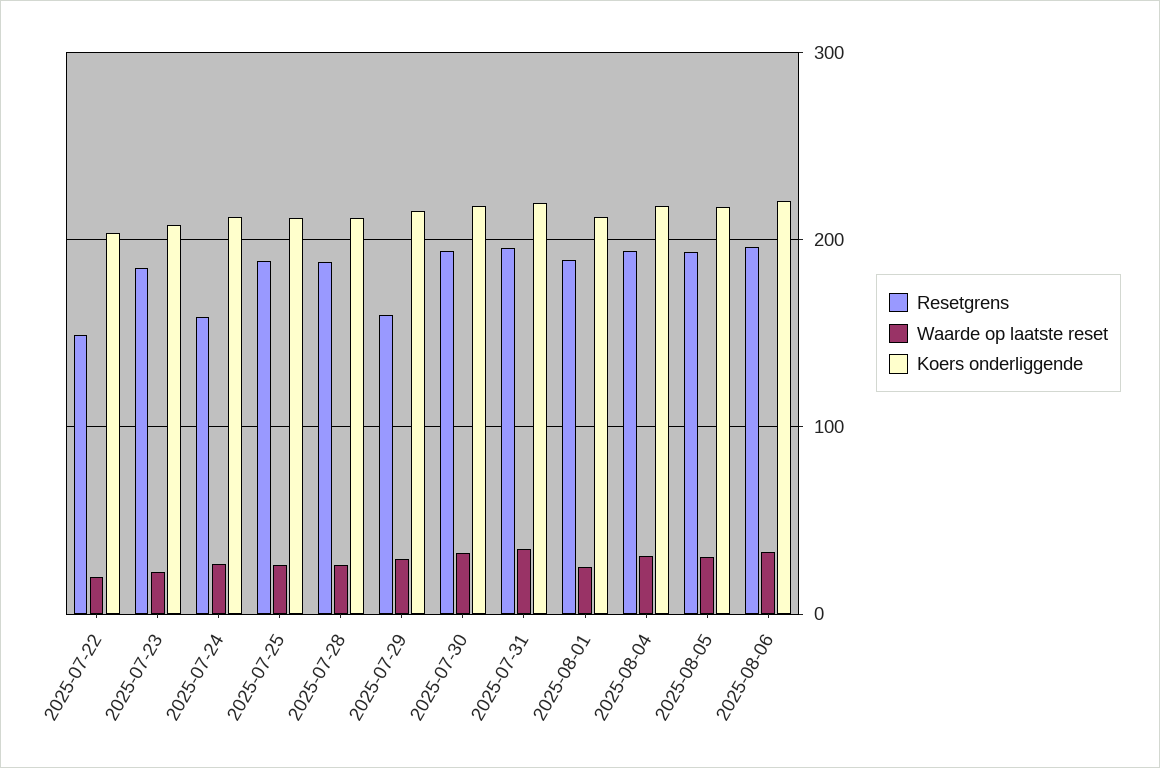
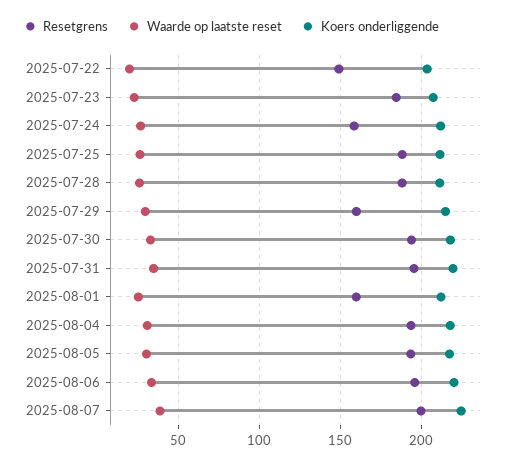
Resetgrens, 2025-08-01: 190 -> 160
Resetgrens, 2025-08-07: none -> 200
Waarde op laatste reset, 2025-08-07: none -> 40
Koers onderliggende, 2025-08-07: none -> 225

